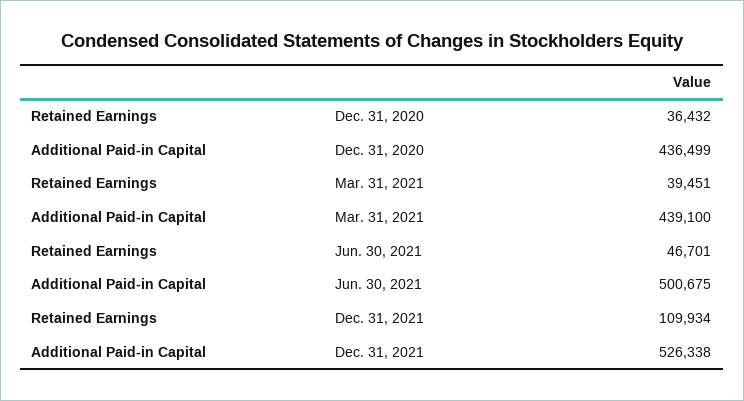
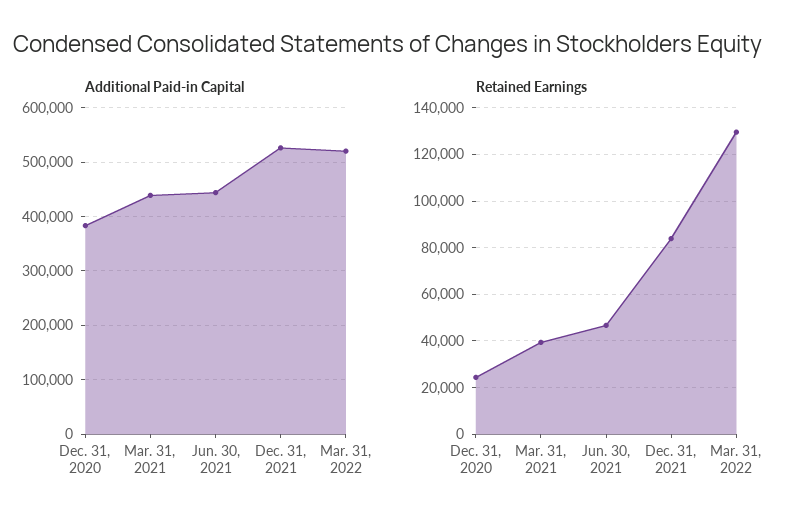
Retained Earnings, Dec. 31, 2020: 36432 -> 25000
Additional Paid-in Capital, Dec. 31, 2020: 436499 -> 380000
Additional Paid-in Capital, Jun. 30, 2021: 500675 -> 440000
Retained Earnings, Dec. 31, 2021: 109934 -> 85000
Additional Paid-in Capital, Mar. 31, 2022: none -> 520000
Retained Earnings, Mar. 31, 2022: none -> 130000

